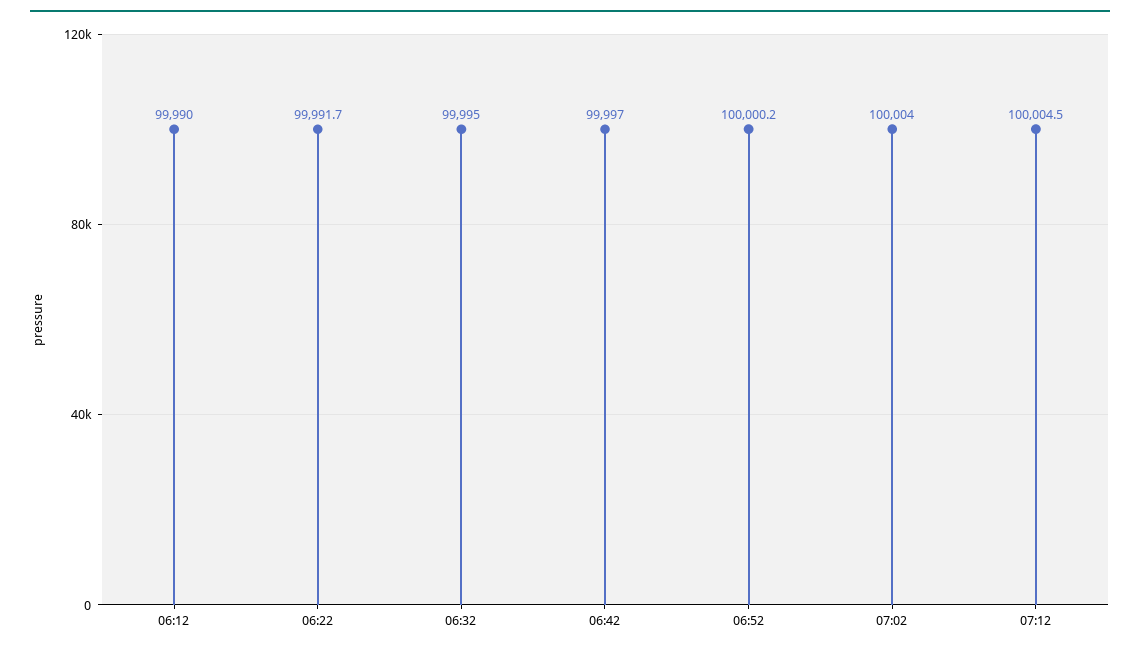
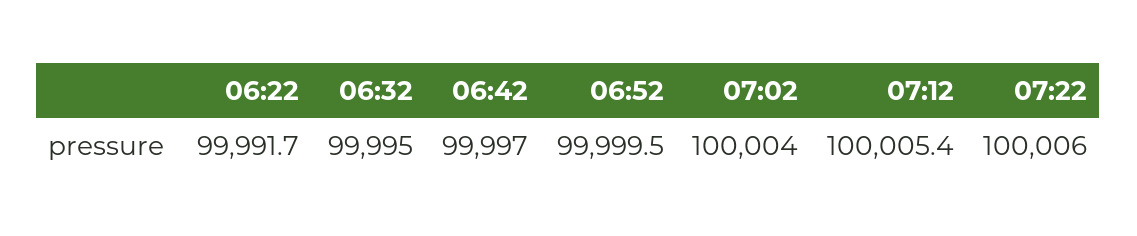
06:12: 99990 -> none
06:52: 100000.2 -> 99999.5
07:12: 100004.5 -> 100005.4
07:22: none -> 100006

